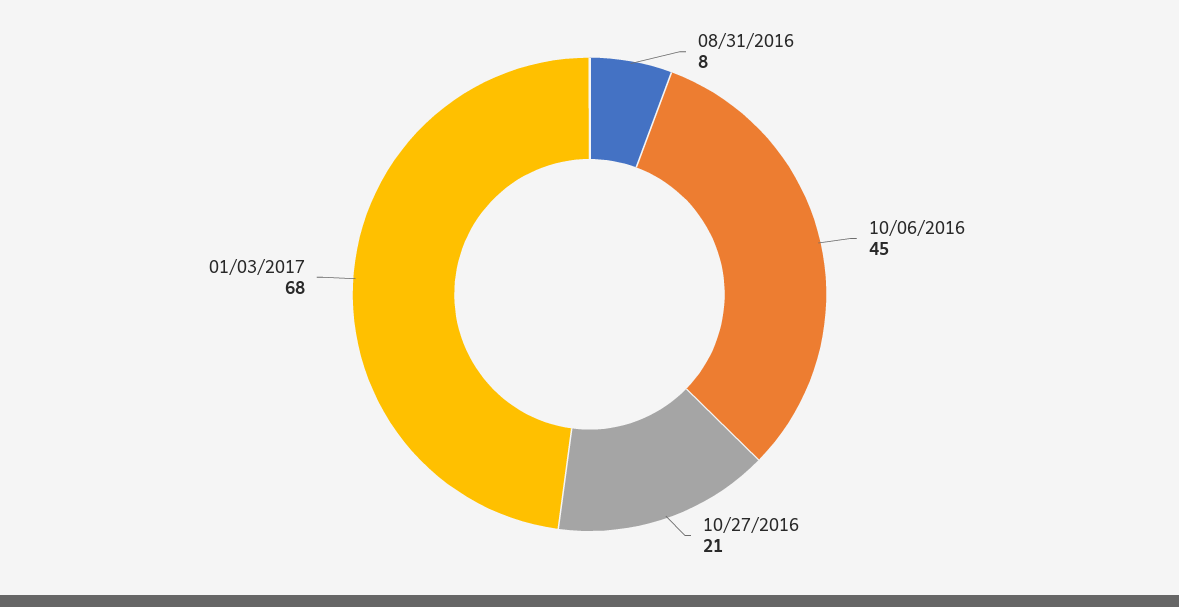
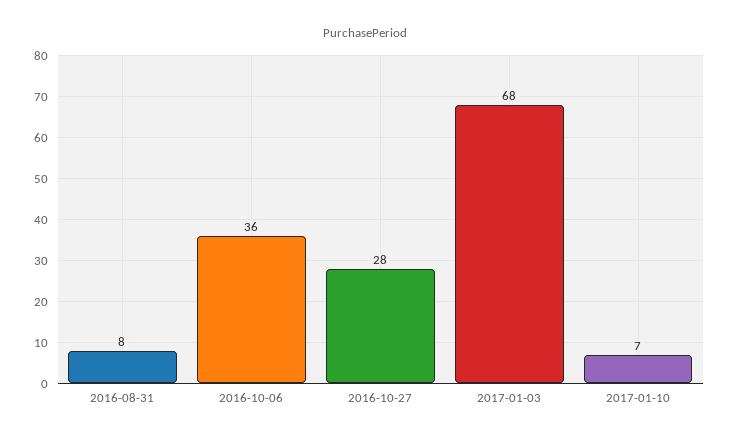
10/06/2016: 45 -> 36
10/27/2016: 21 -> 28
2017-01-10: none -> 7

